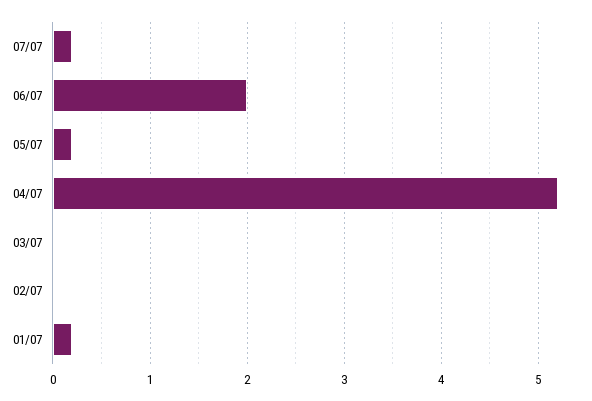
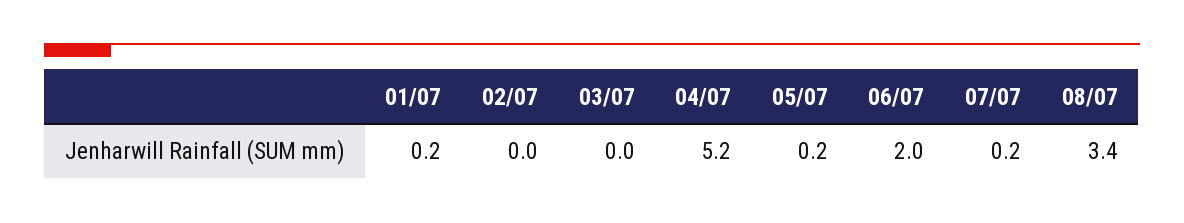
08/07: none -> 3.4

